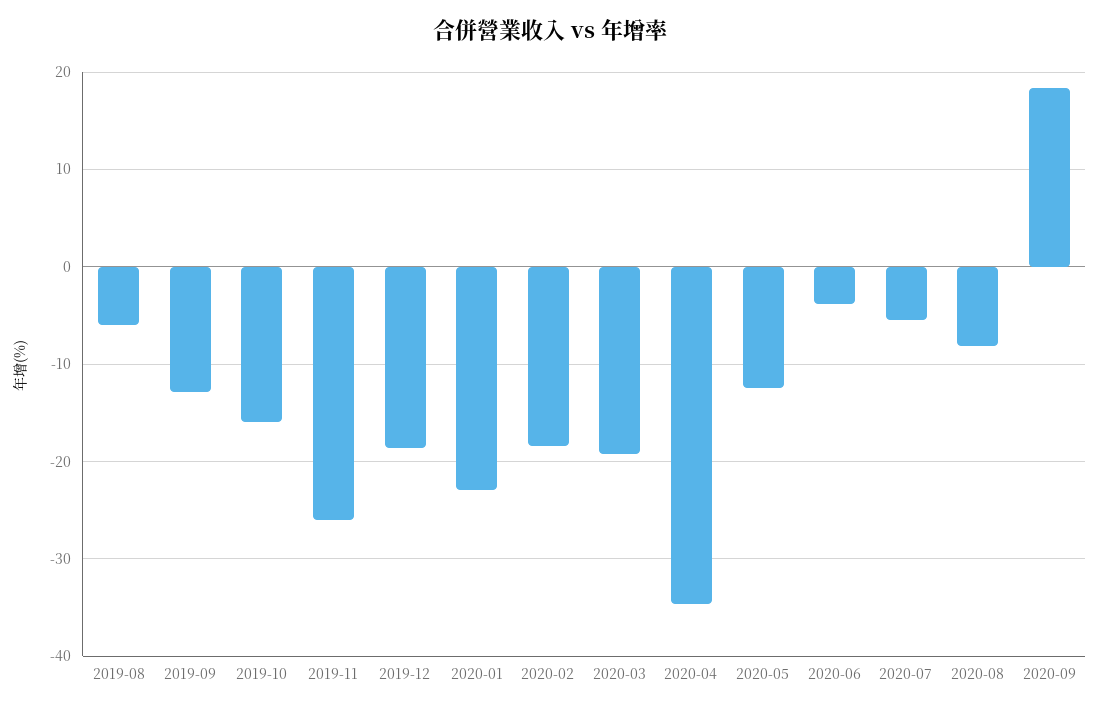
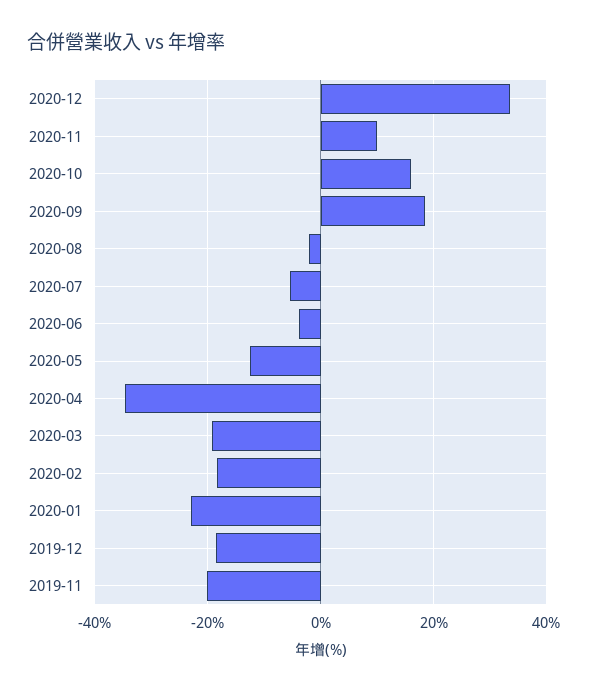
2019-08: -6 -> none
2019-09: -13 -> none
2019-10: -16 -> none
2019-11: -26 -> -20
2020-08: -8 -> -2
2020-12: none -> 34
2020-11: none -> 10
2020-10: none -> 16

